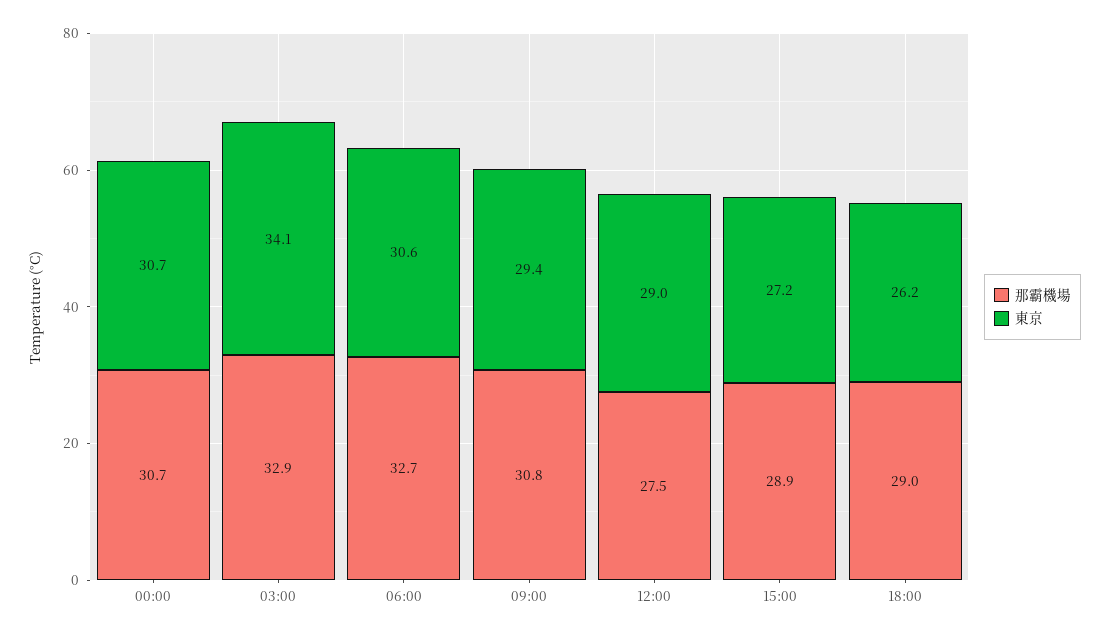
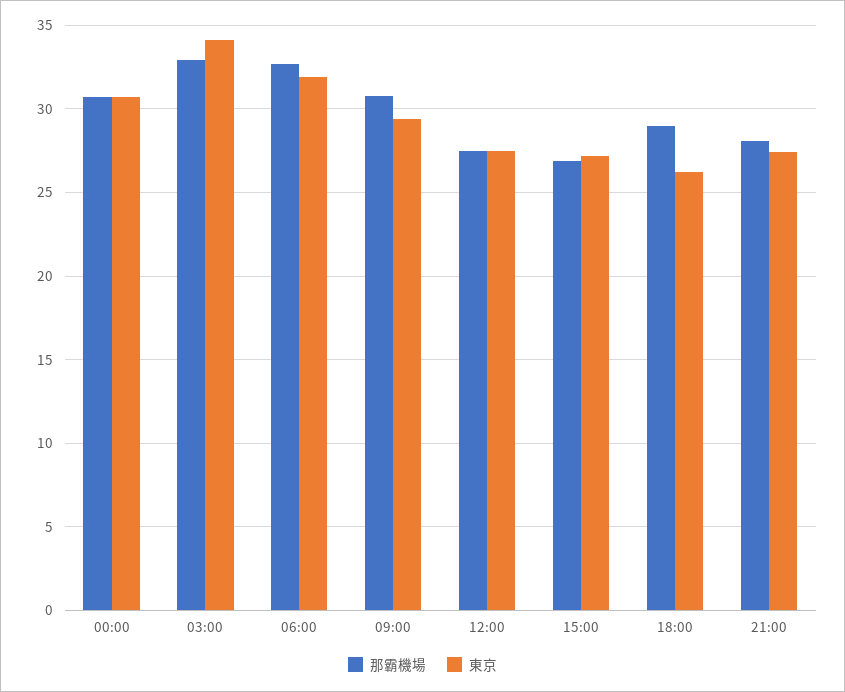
東京, 06:00: 30.6 -> 32
東京, 12:00: 29 -> 27.5
那霸機場, 15:00: 28.9 -> 27
那霸機場, 21:00: none -> 28
東京, 21:00: none -> 27.5

